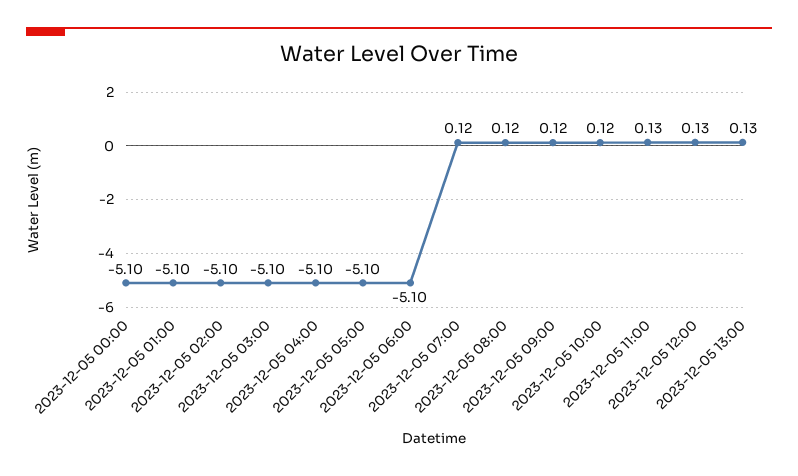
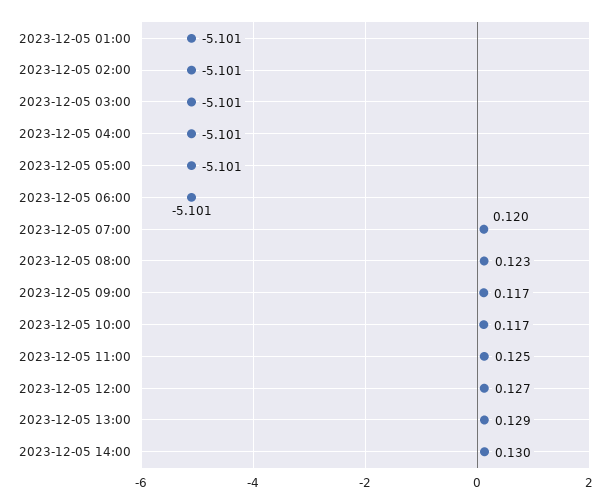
2023-12-05 00:00: -5.1 -> none
2023-12-05 14:00: none -> 0.13

